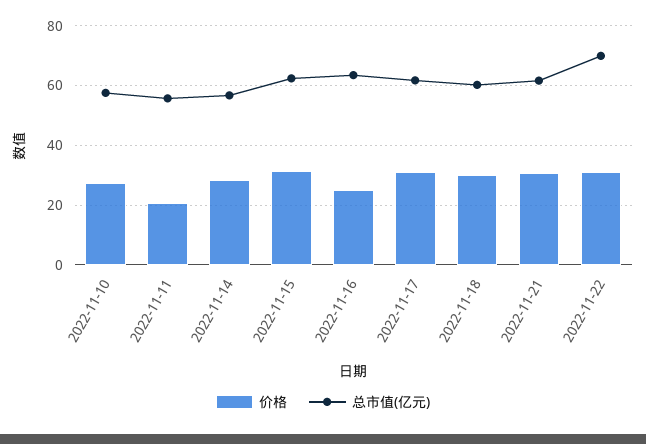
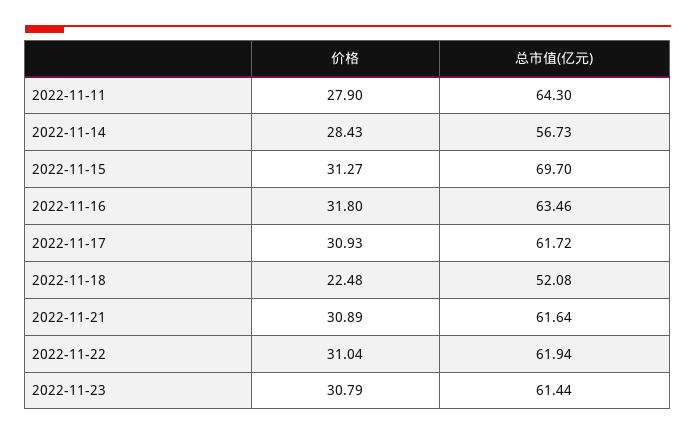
价格, 2022-11-10: 27.5 -> none
总市值(亿元), 2022-11-10: 57.5 -> none
价格, 2022-11-11: 20 -> 27.9
总市值(亿元), 2022-11-11: 55 -> 64.3
总市值(亿元), 2022-11-15: 62.5 -> 69.7
价格, 2022-11-16: 25 -> 31.8
价格, 2022-11-18: 30 -> 22.48
总市值(亿元), 2022-11-18: 60 -> 52.08
总市值(亿元), 2022-11-22: 70 -> 61.94
价格, 2022-11-23: none -> 30.79
总市值(亿元), 2022-11-23: none -> 61.44

